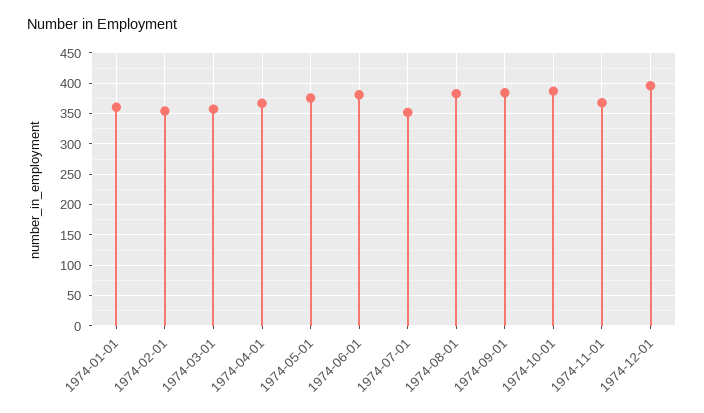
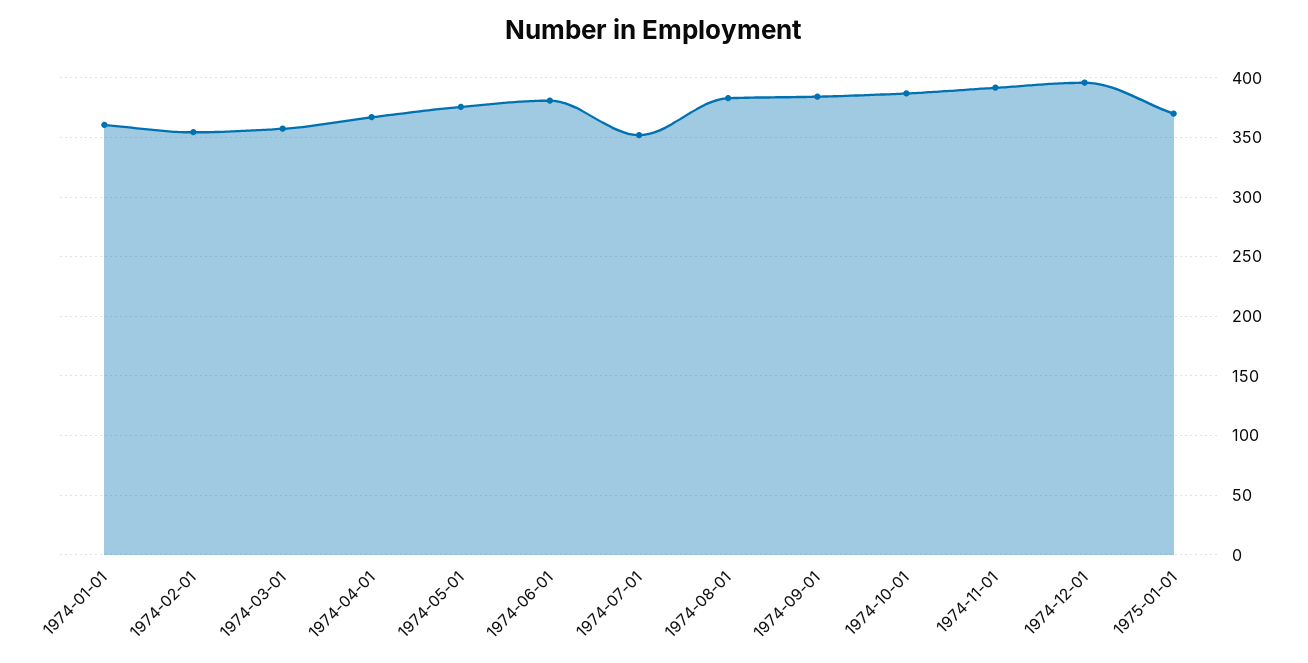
1974-11-01: 370 -> 390
1975-01-01: none -> 370

